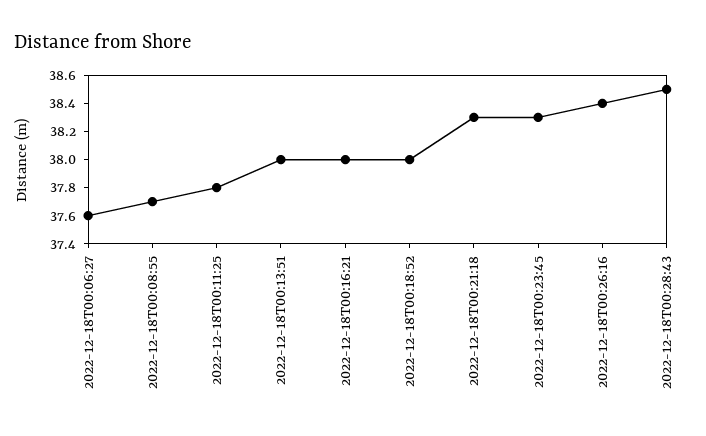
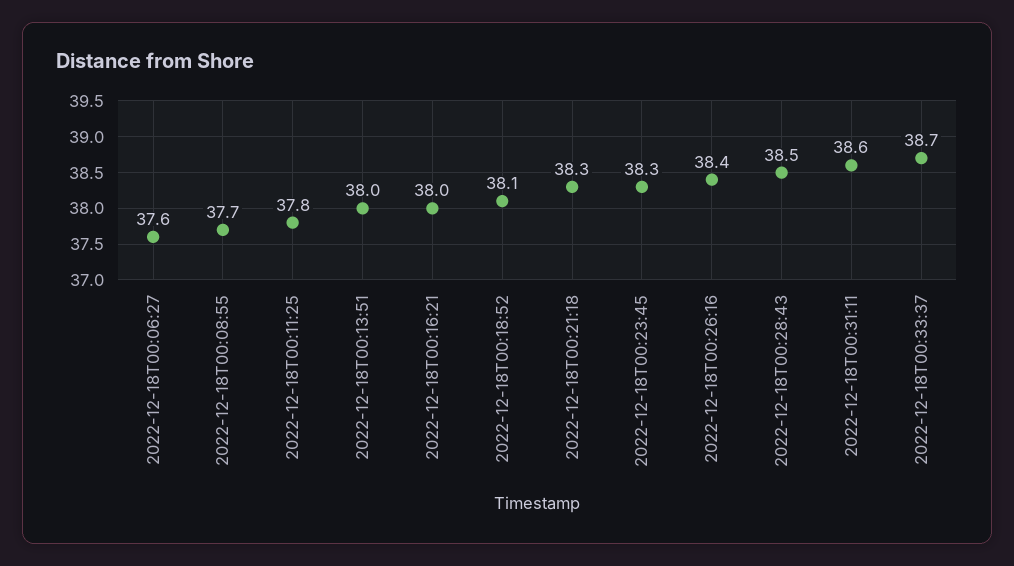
2022-12-18T00:18:52: 38 -> 38.1
2022-12-18T00:31:11: none -> 38.6
2022-12-18T00:33:37: none -> 38.7

